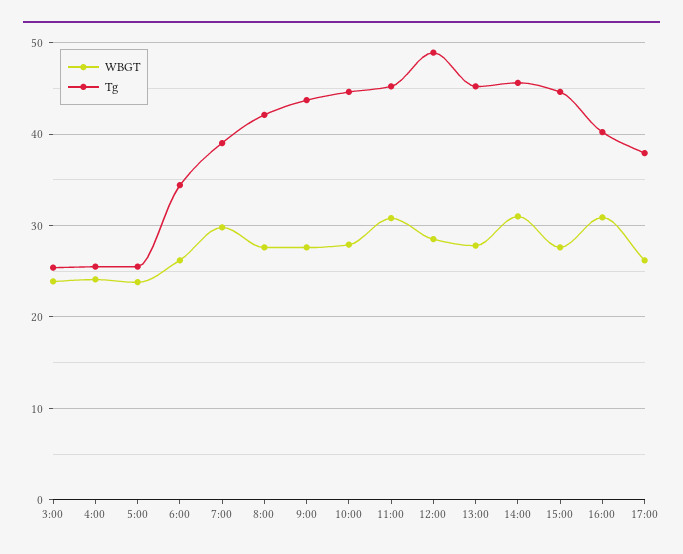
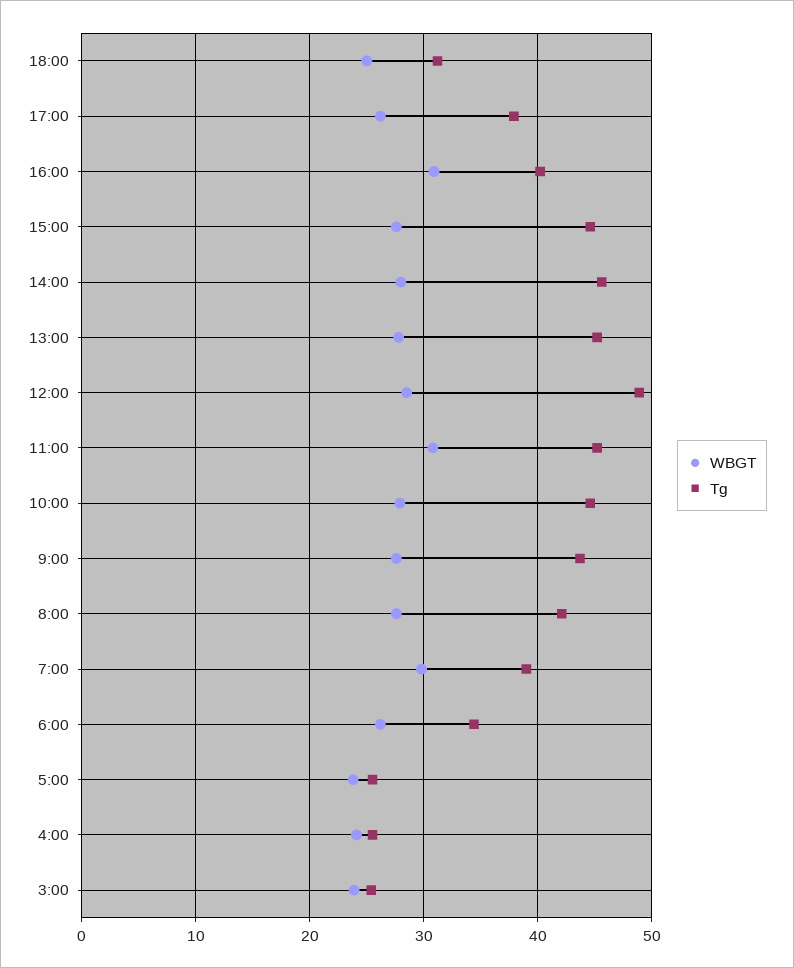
WBGT, 14:00: 31 -> 28
WBGT, 18:00: none -> 25
Tg, 18:00: none -> 31

